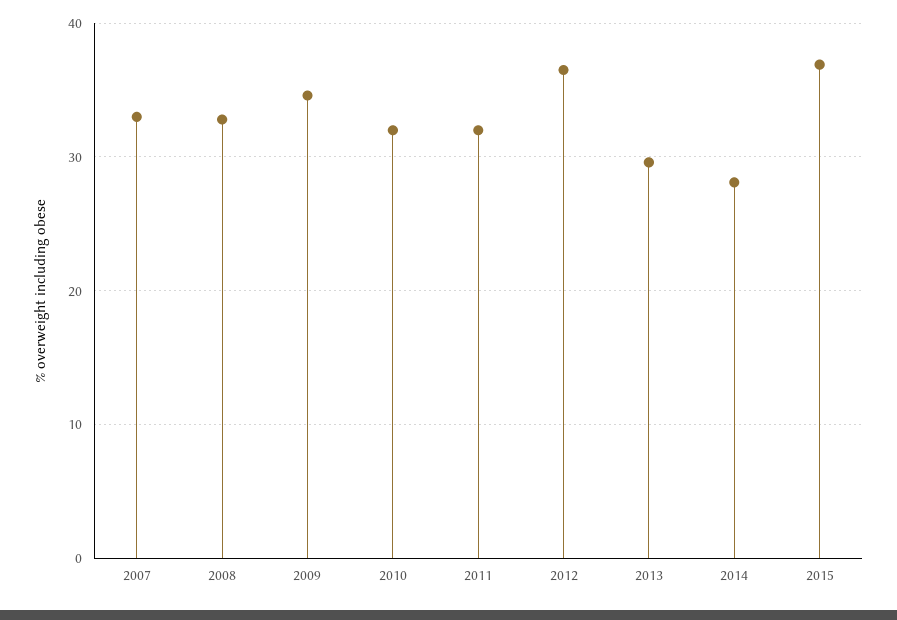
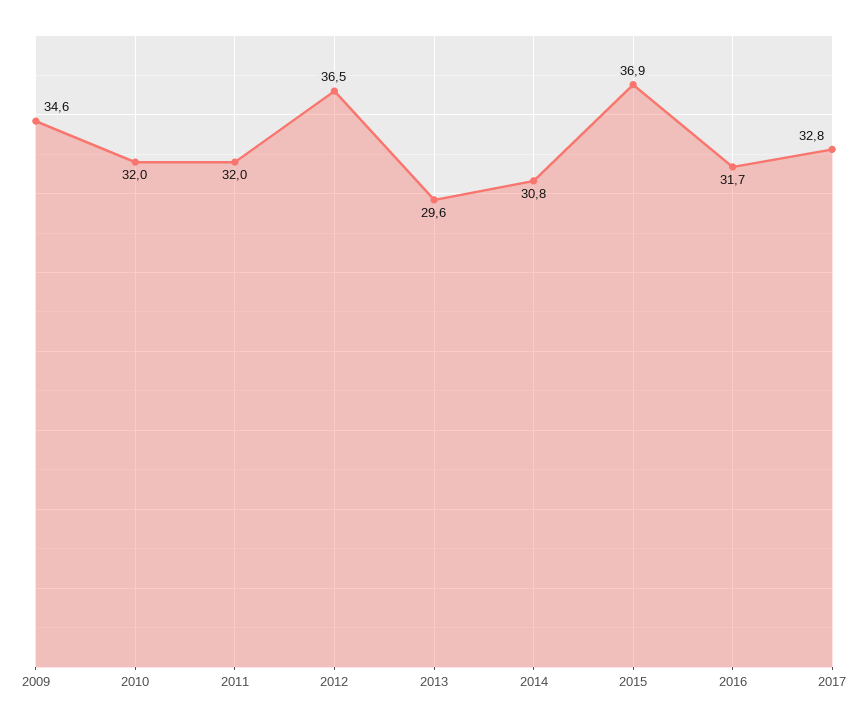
2007: 33 -> none
2008: 33 -> none
2014: 28 -> 30.8
2016: none -> 31.7
2017: none -> 32.8

